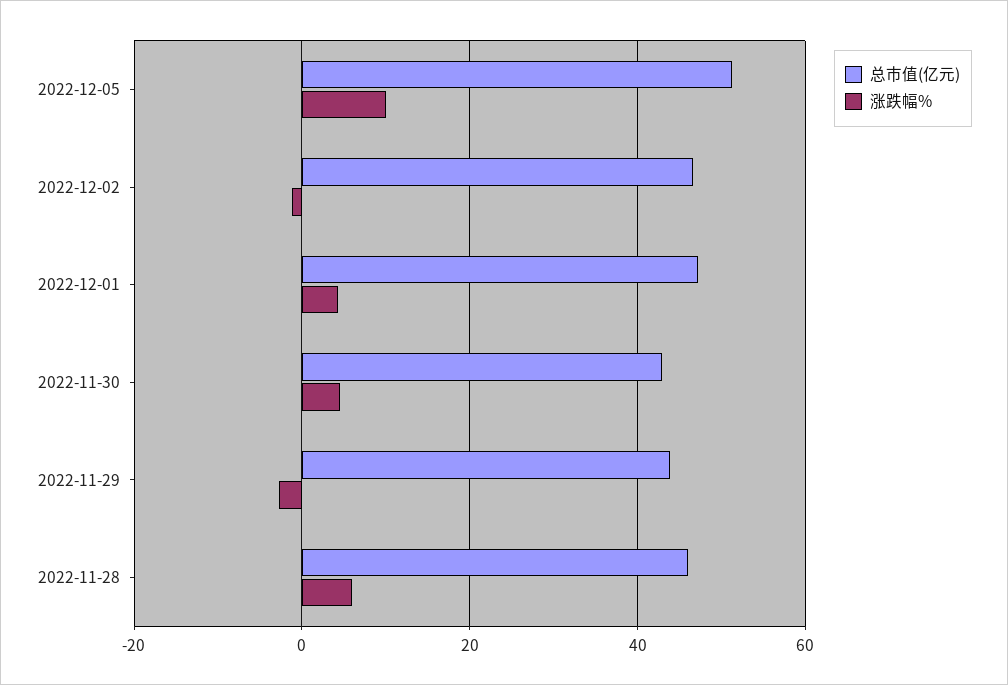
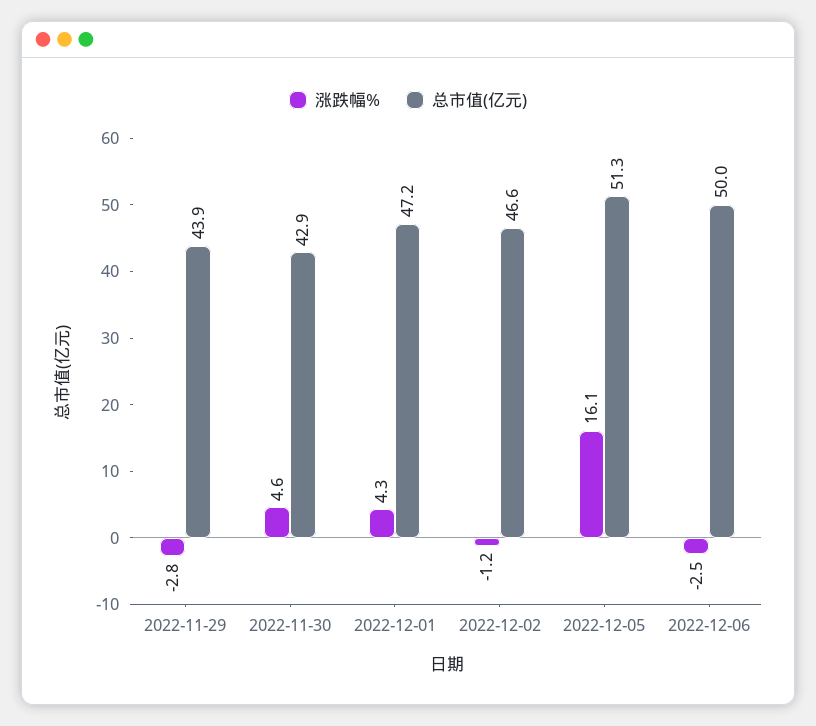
涨跌幅%, 2022-12-05: 10 -> 16.1
总市值(亿元), 2022-11-28: 46 -> none
涨跌幅%, 2022-11-28: 6 -> none
涨跌幅%, 2022-12-06: none -> -2.5
总市值(亿元), 2022-12-06: none -> 50

